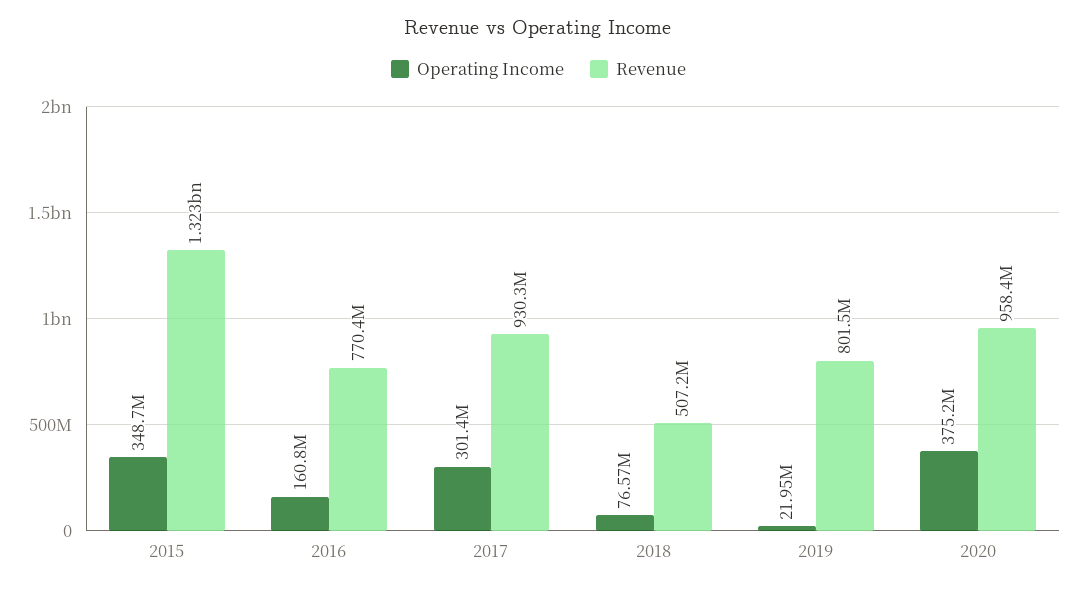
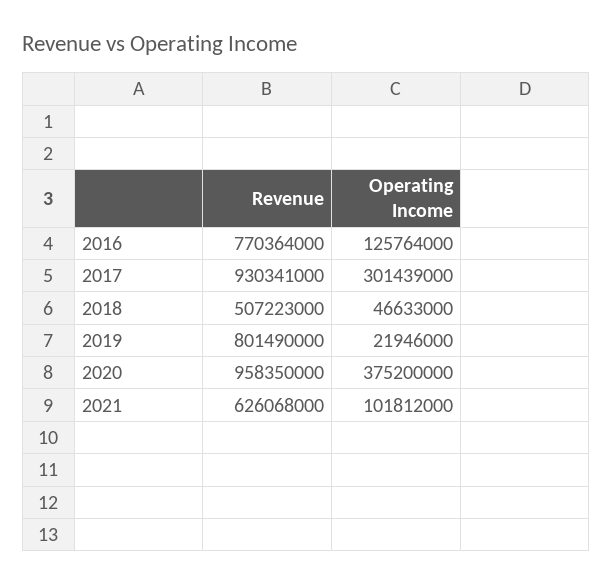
Operating Income, 2015: 348700000 -> none
Revenue, 2015: 1323000000 -> none
Operating Income, 2016: 160800000 -> 125764000
Operating Income, 2018: 76570000 -> 46633000
Revenue, 2021: none -> 626068000
Operating Income, 2021: none -> 101812000

